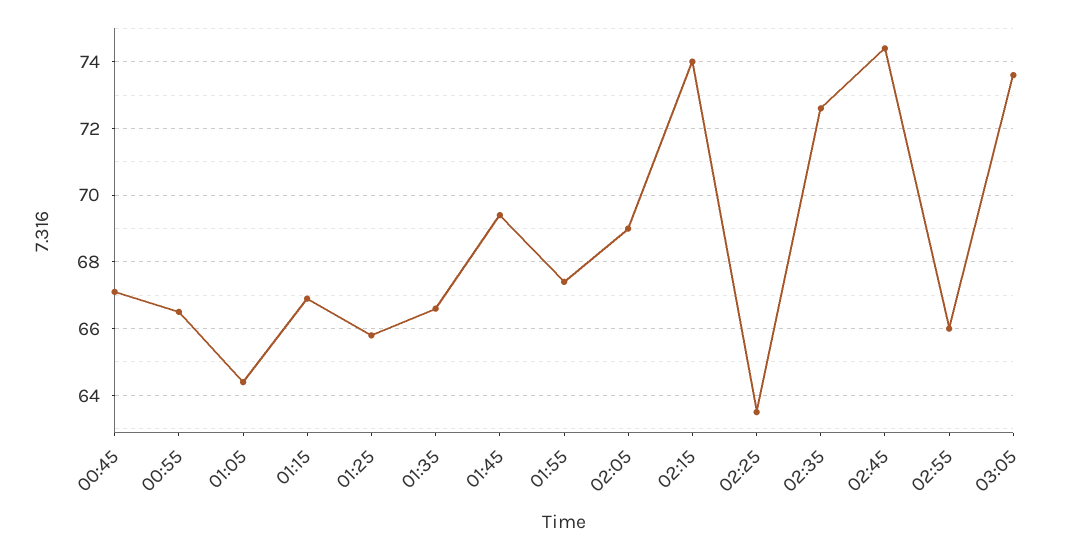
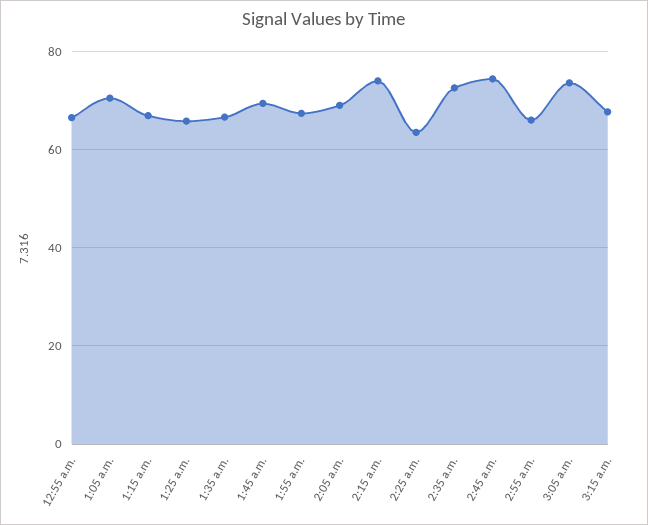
00:45: 67 -> none
01:05: 64.5 -> 70
3:15 a.m.: none -> 68

